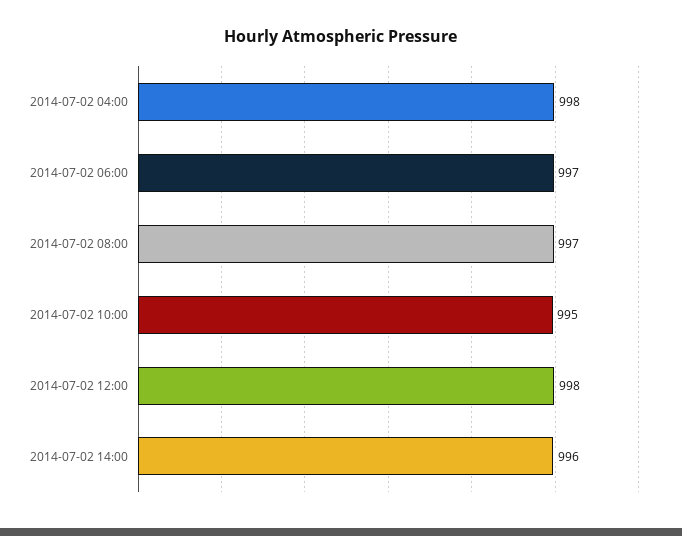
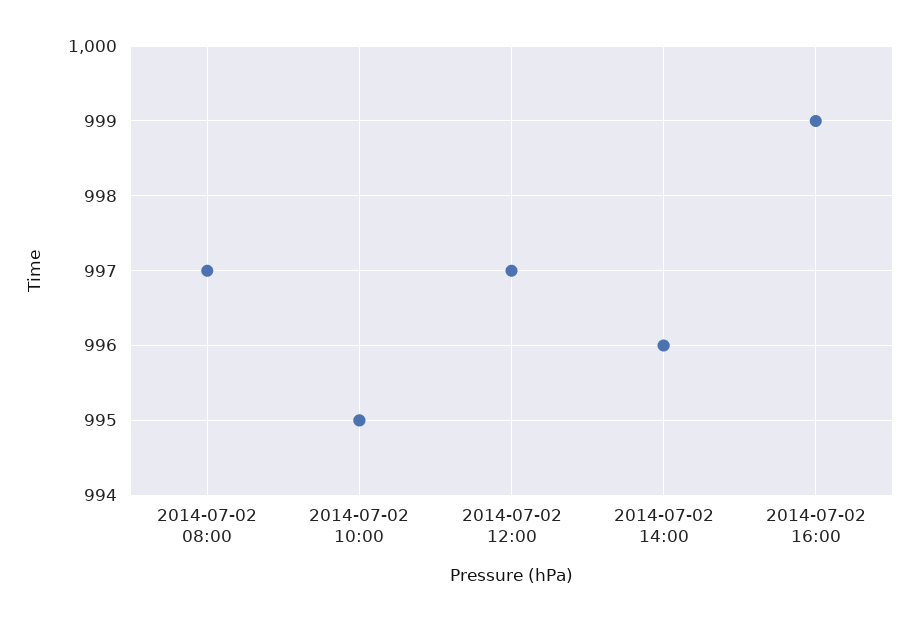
2014-07-02 04:00: 998 -> none
2014-07-02 06:00: 997 -> none
2014-07-02 12:00: 998 -> 997
2014-07-02 16:00: none -> 999

